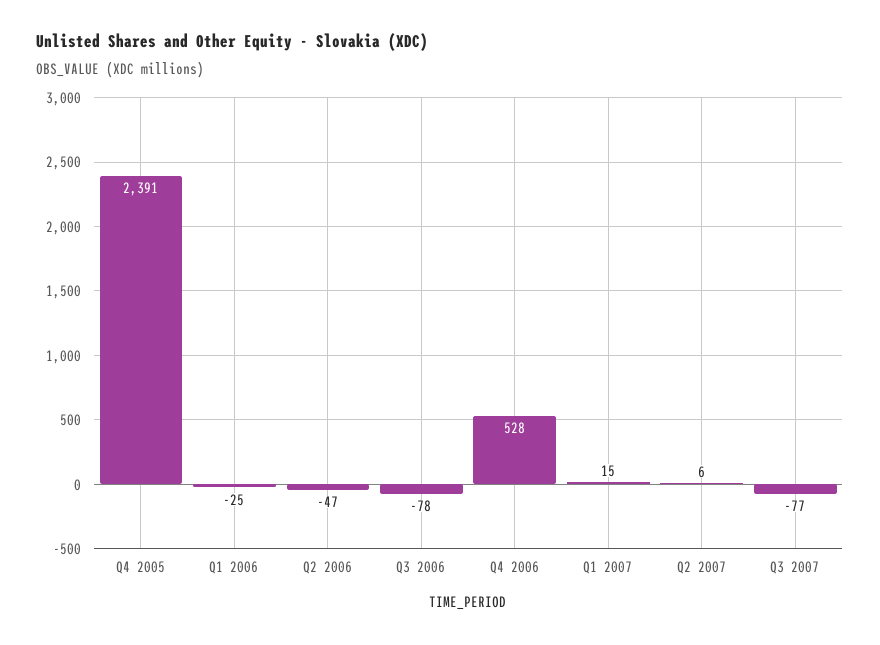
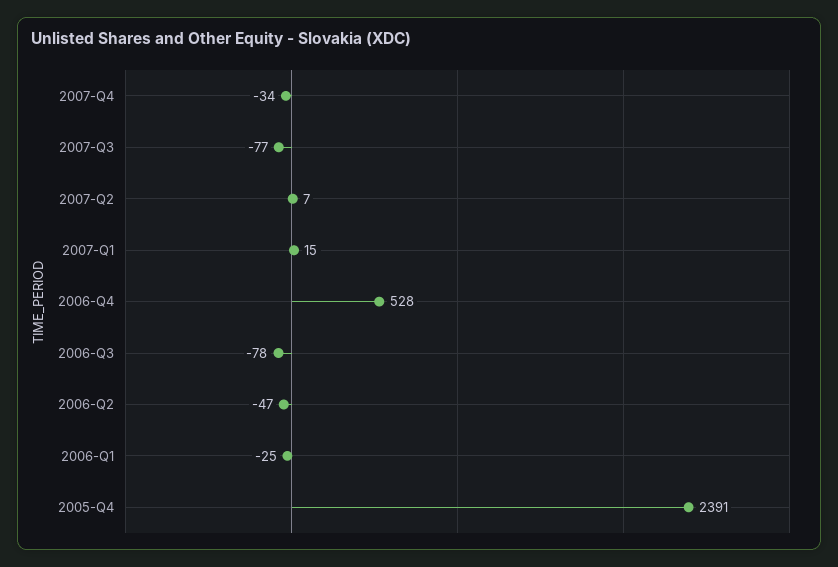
Q2 2007: 6 -> 7
2007-Q4: none -> -34

